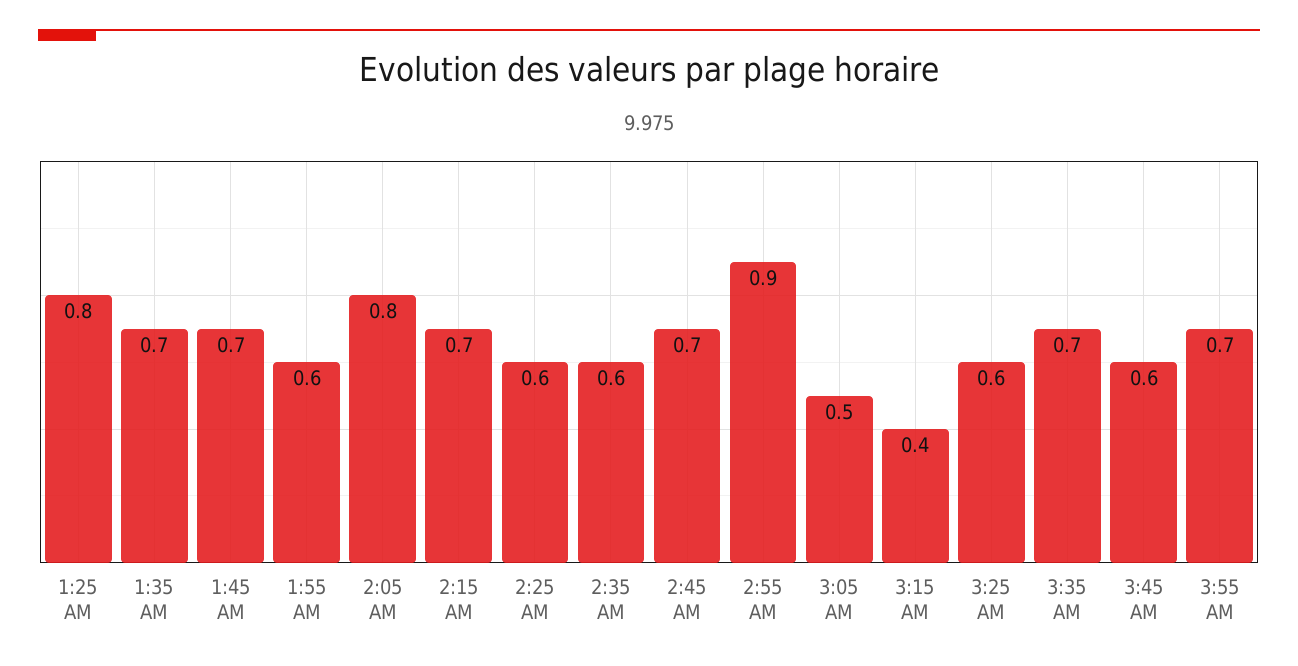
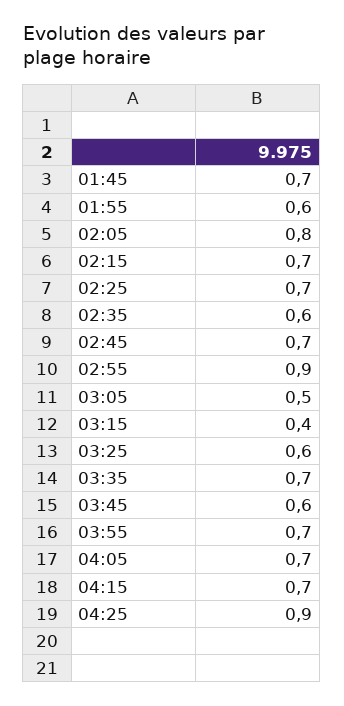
1:25 AM: 0.8 -> none
1:35 AM: 0.7 -> none
2:25 AM: 0.6 -> 0.7
04:05: none -> 0.7
04:15: none -> 0.7
04:25: none -> 0.9

